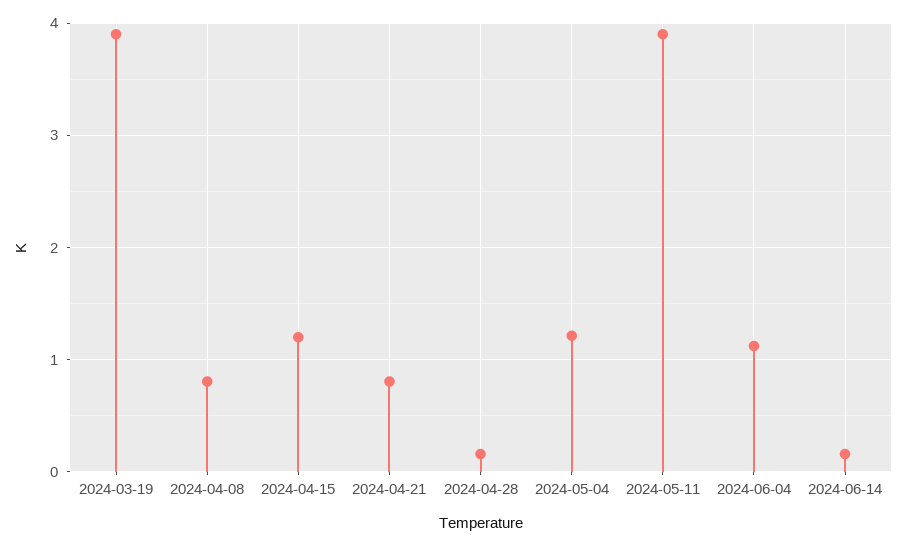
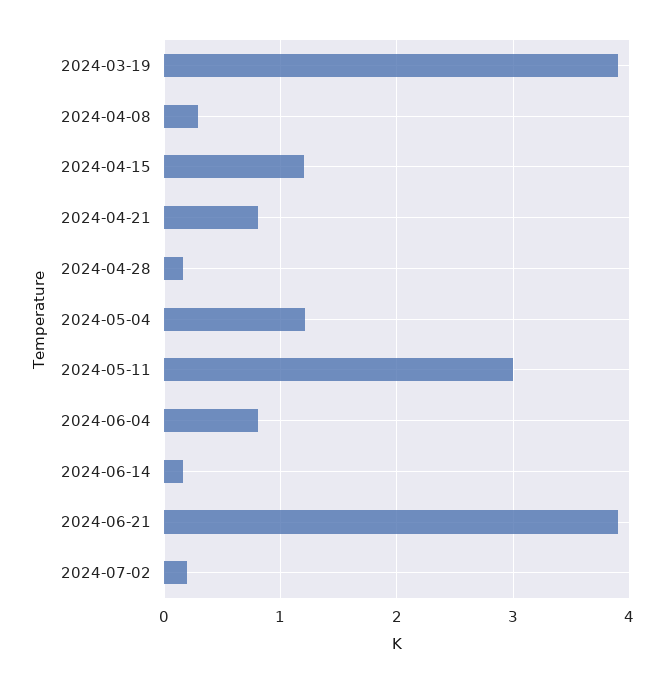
2024-04-08: 0.8 -> 0.3
2024-05-11: 3.9 -> 3
2024-06-04: 1.1 -> 0.8
2024-06-21: none -> 3.9
2024-07-02: none -> 0.2

